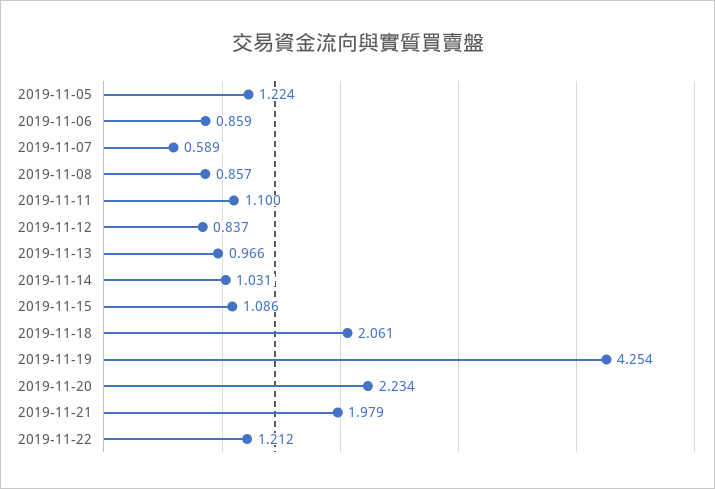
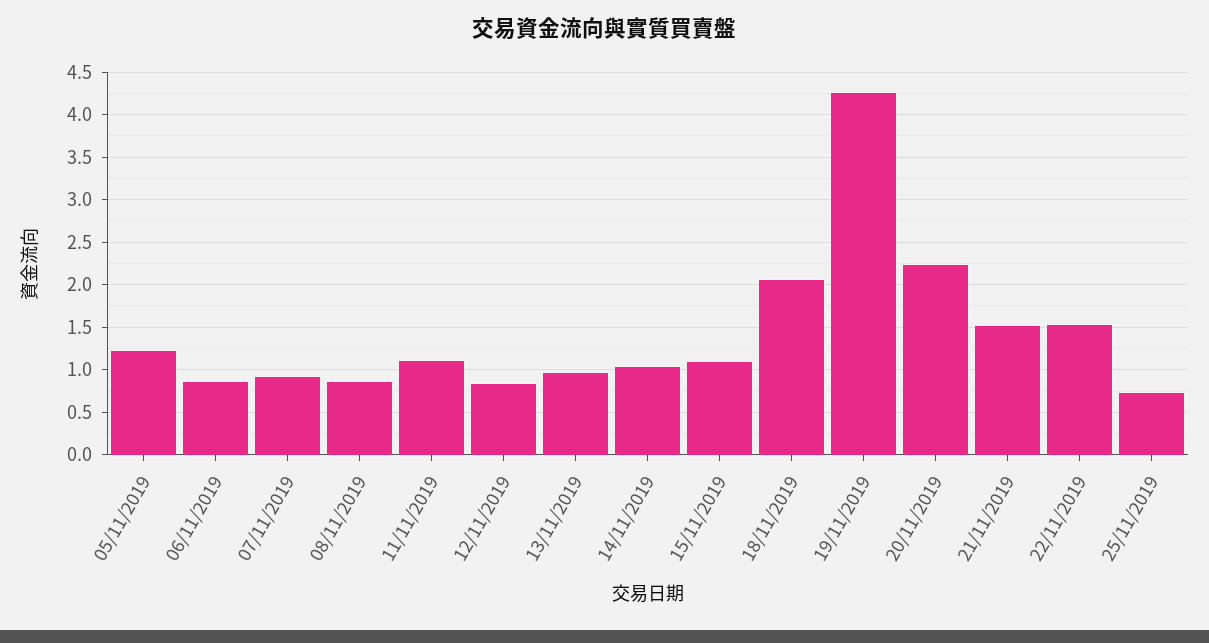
2019-11-07: 0.589 -> 0.9
2019-11-21: 1.979 -> 1.5
2019-11-22: 1.212 -> 1.5
25/11/2019: none -> 0.7

